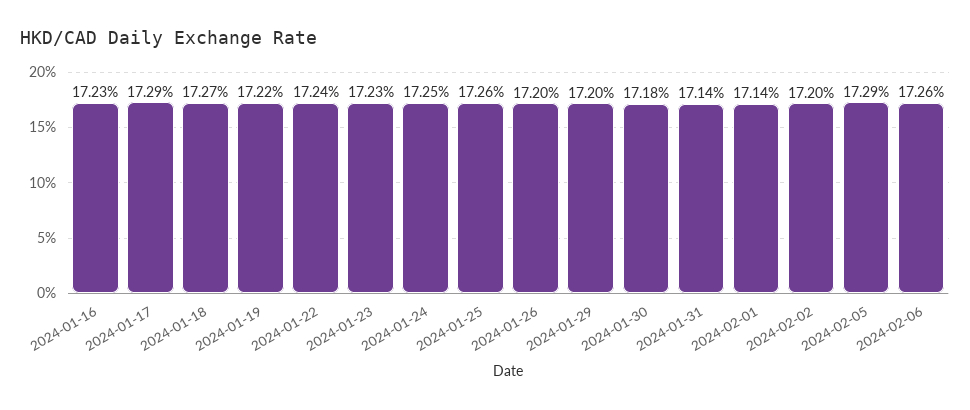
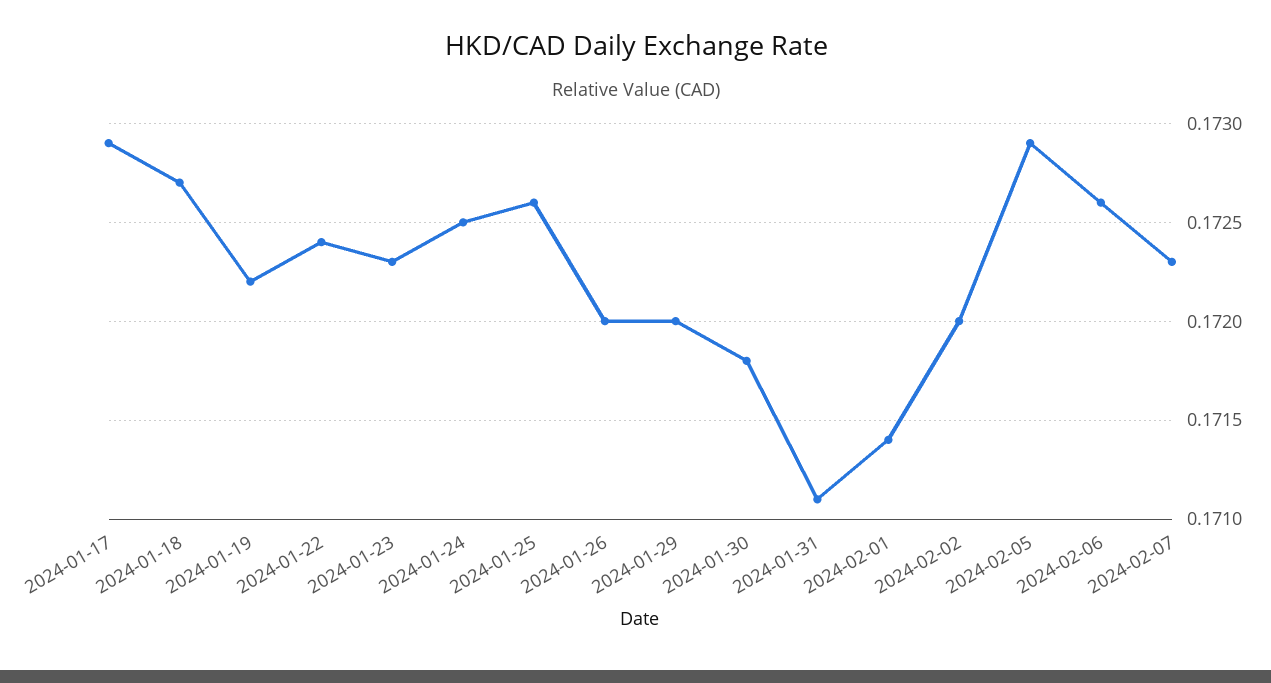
2024-01-16: 0.1723 -> none
2024-01-31: 0.1714 -> 0.1711
2024-02-07: none -> 0.1723

